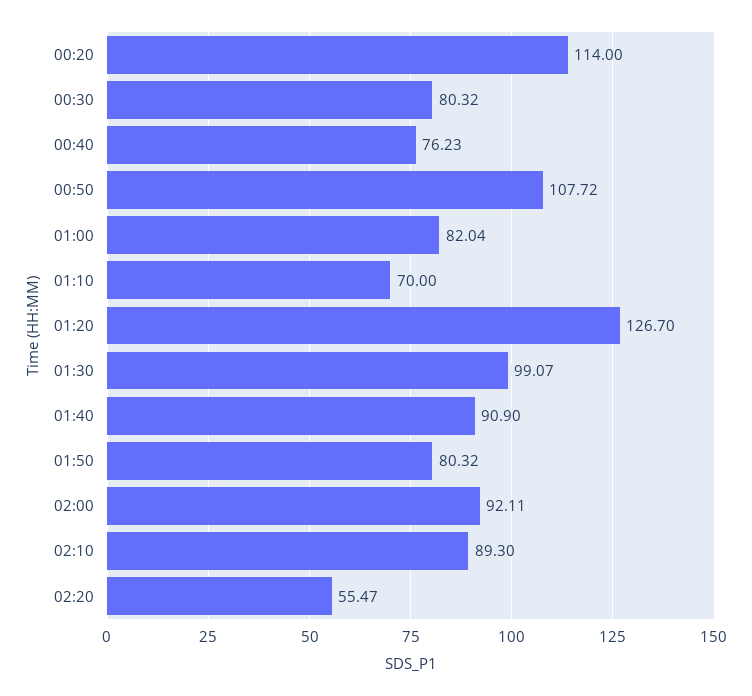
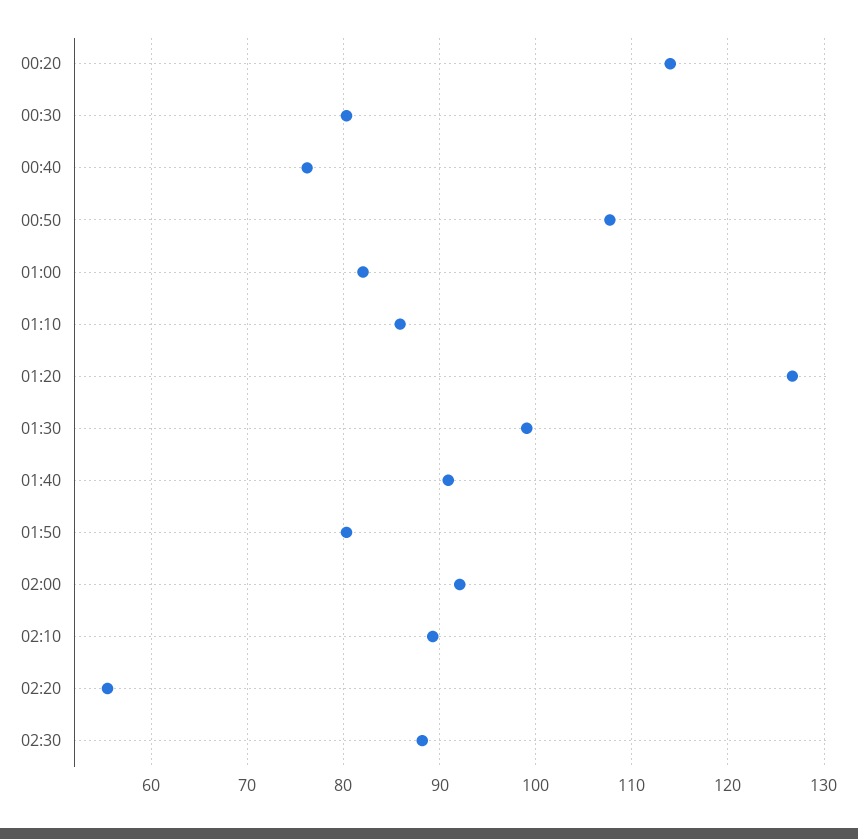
01:10: 70 -> 86
02:30: none -> 88

